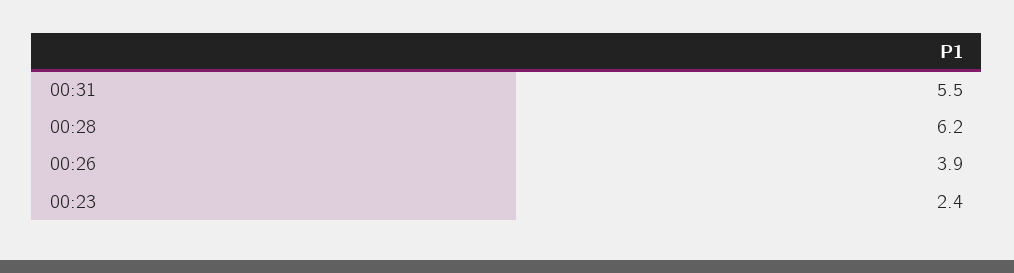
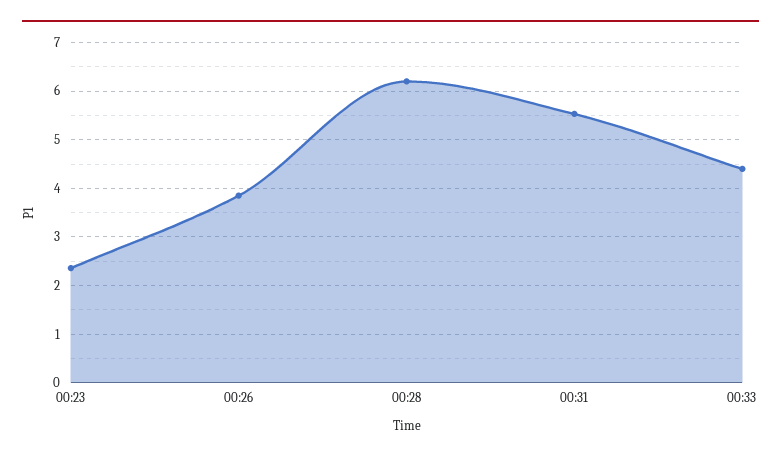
00:33: none -> 4.4

